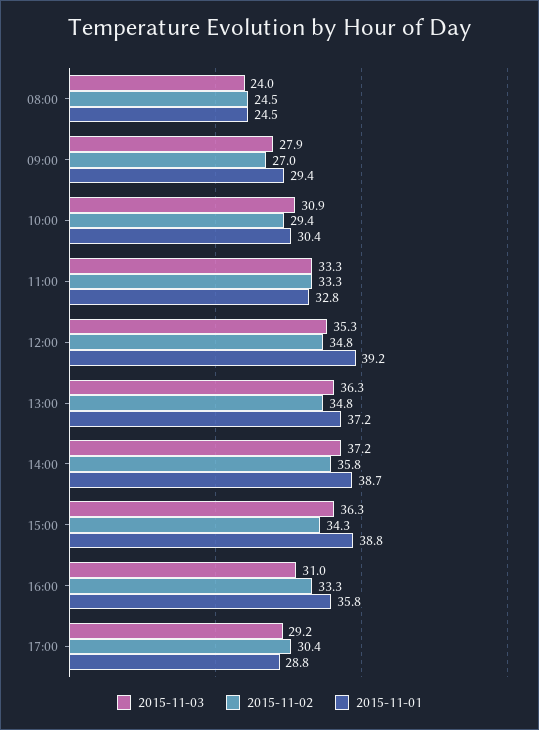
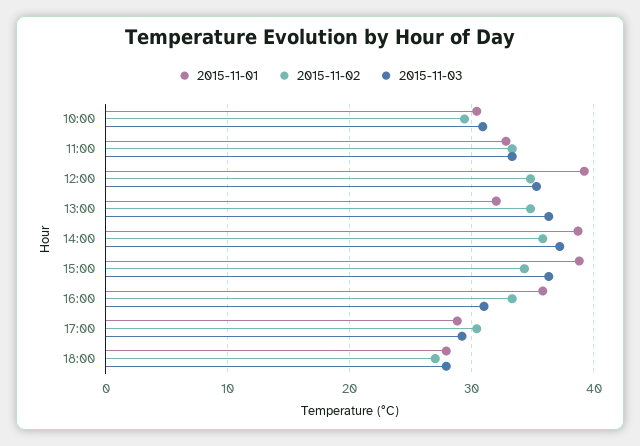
2015-11-03, 08:00: 24 -> none
2015-11-02, 08:00: 24.5 -> none
2015-11-01, 08:00: 24.5 -> none
2015-11-03, 09:00: 27.9 -> none
2015-11-02, 09:00: 27 -> none
2015-11-01, 09:00: 29.4 -> none
2015-11-01, 13:00: 37.2 -> 32
2015-11-01, 18:00: none -> 28
2015-11-02, 18:00: none -> 27
2015-11-03, 18:00: none -> 28

